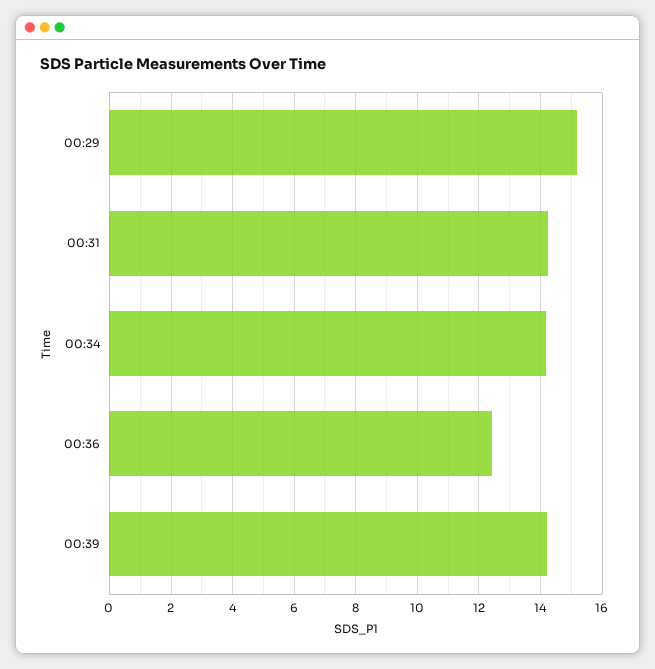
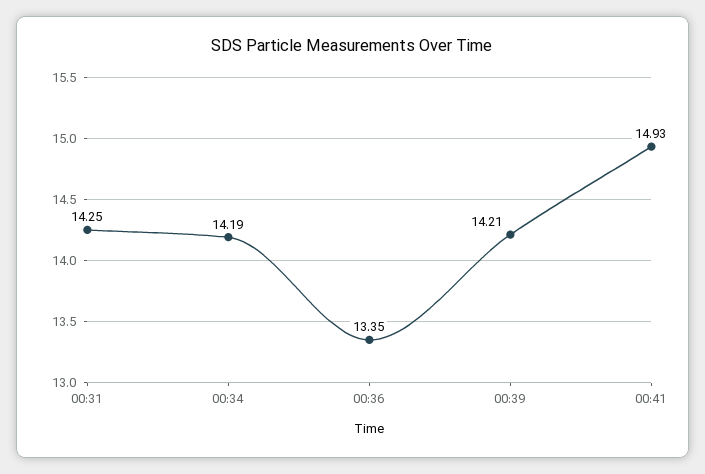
00:29: 15.2 -> none
00:36: 12.4 -> 13.35
00:41: none -> 14.93

